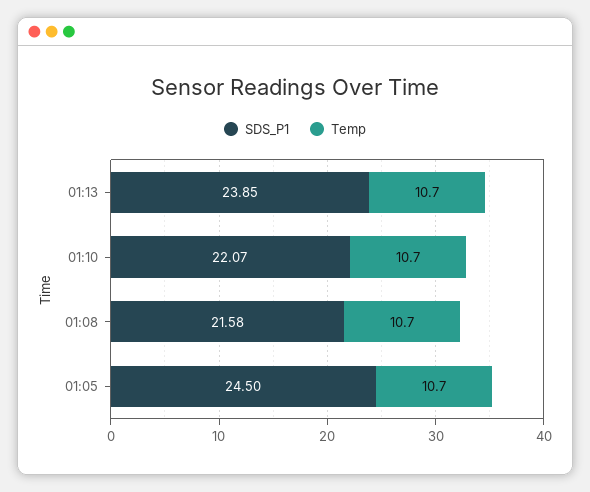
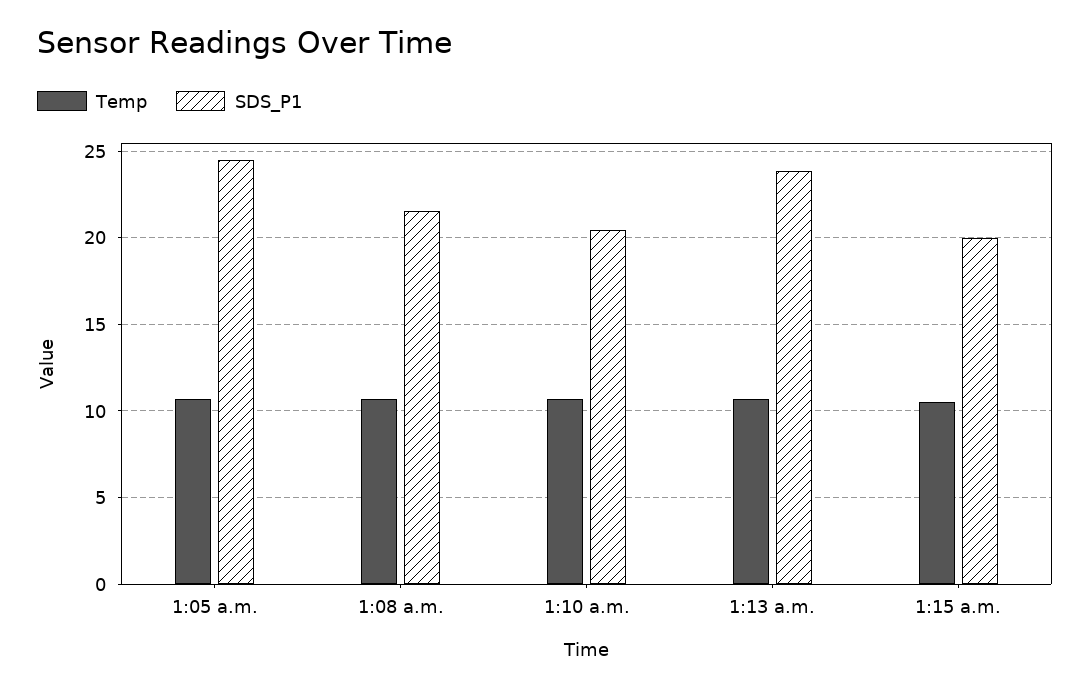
SDS_P1, 01:10: 22.07 -> 20.5
Temp, 1:15 a.m.: none -> 10.5
SDS_P1, 1:15 a.m.: none -> 20

